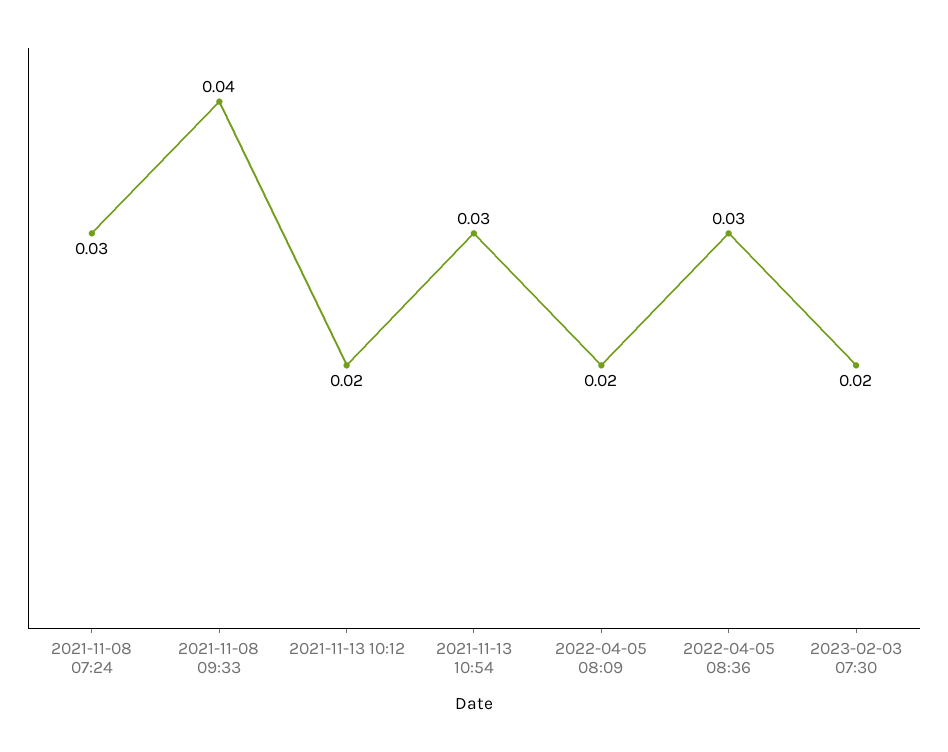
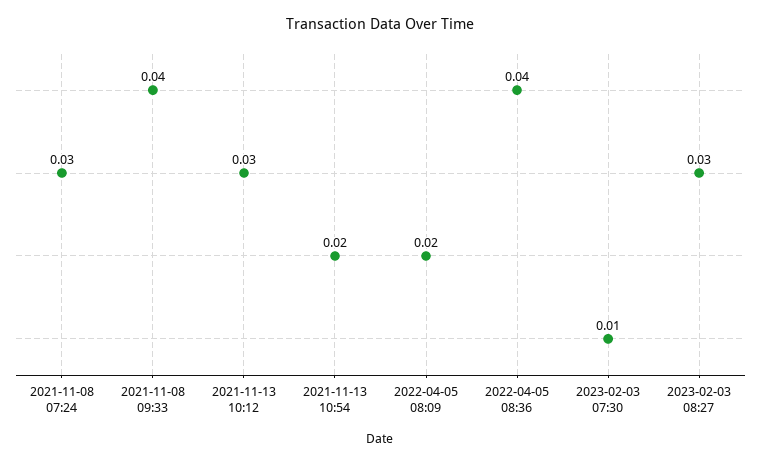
2021-11-13 10:12: 0.02 -> 0.03
2021-11-13 10:54: 0.03 -> 0.02
2022-04-05 08:36: 0.03 -> 0.04
2023-02-03 07:30: 0.02 -> 0.01
2023-02-03 08:27: none -> 0.03

